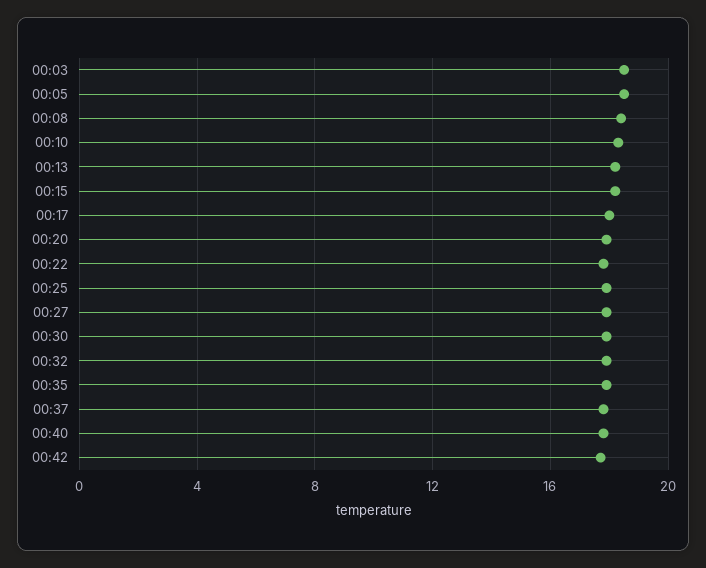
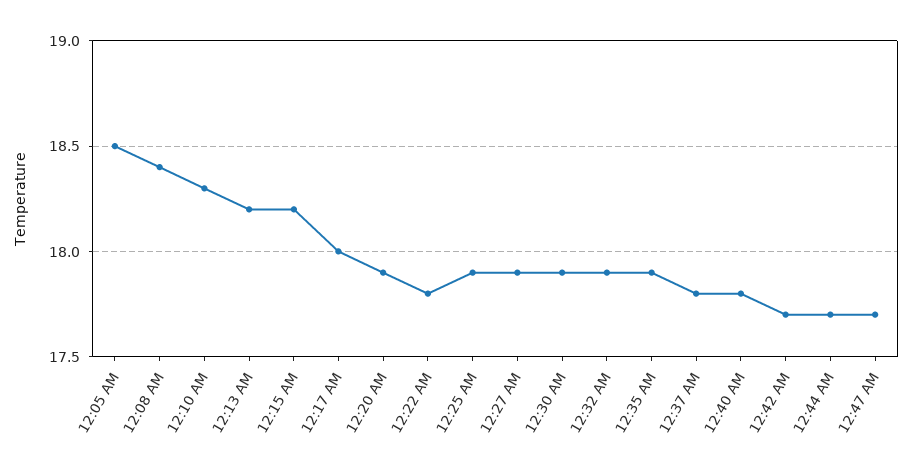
00:03: 18.5 -> none
12:44 AM: none -> 17.7
12:47 AM: none -> 17.7

